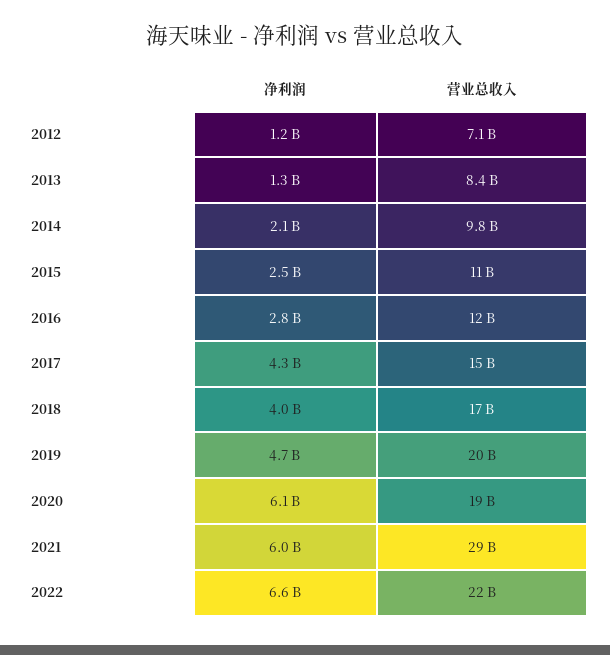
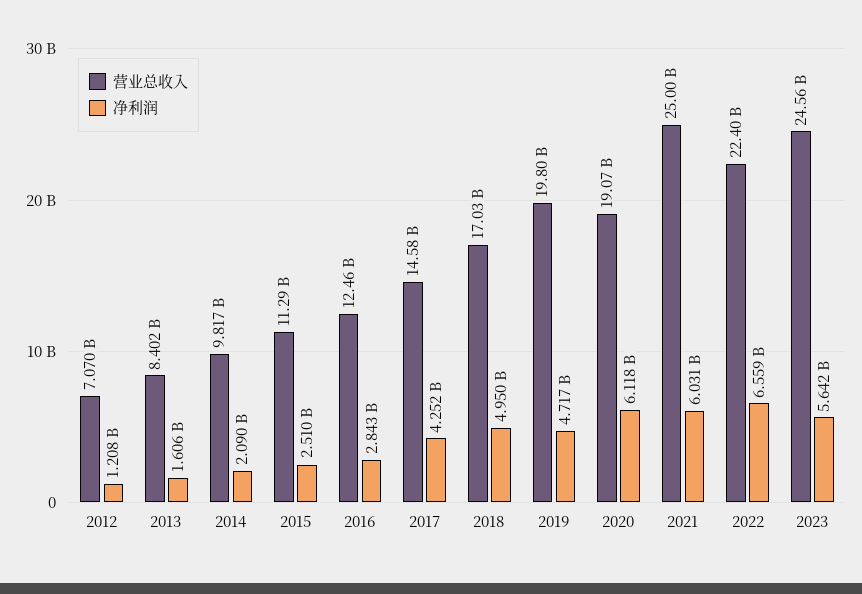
净利润, 2013: 1300000000 -> 1606000000
净利润, 2018: 4000000000 -> 4950000000
营业总收入, 2021: 29000000000 -> 25000000000
营业总收入, 2023: none -> 24560000000
净利润, 2023: none -> 5642000000

